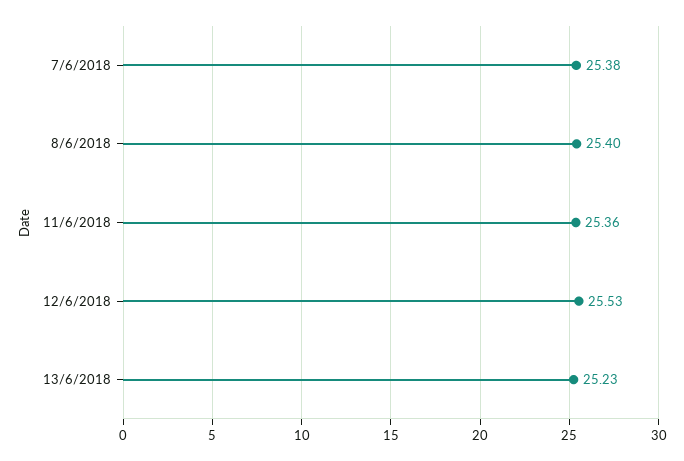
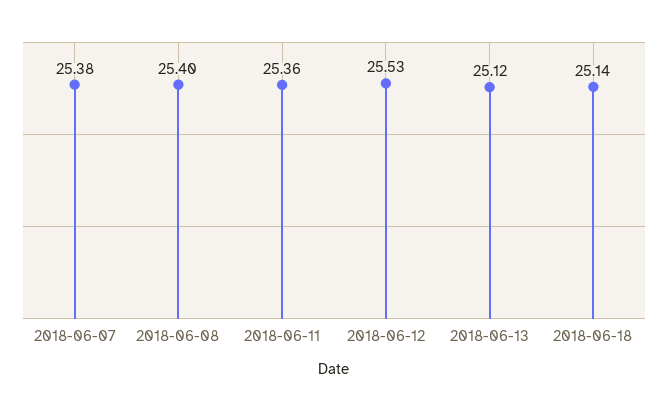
13/6/2018: 25.23 -> 25.12
2018-06-18: none -> 25.14

